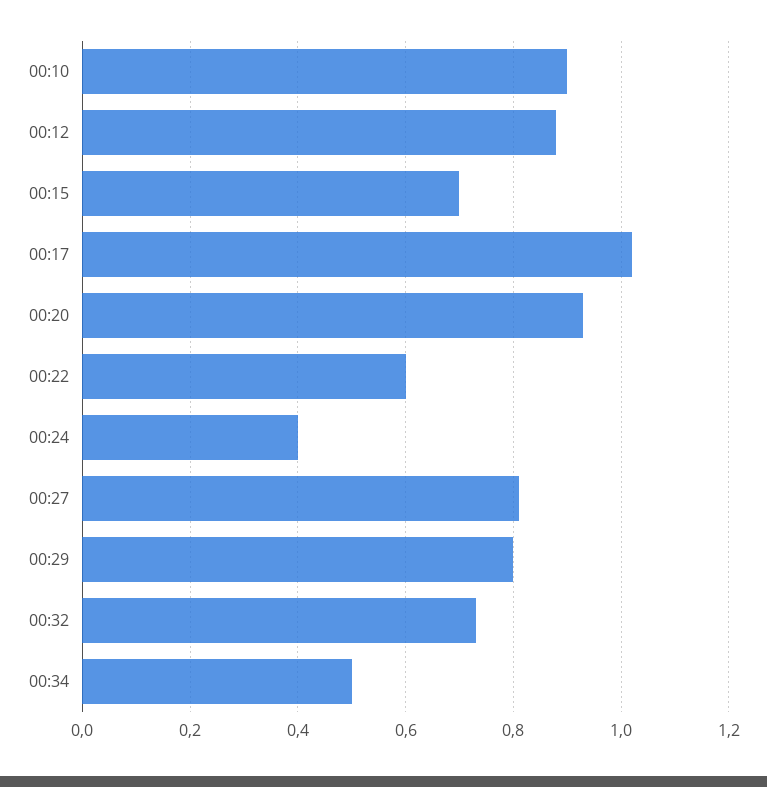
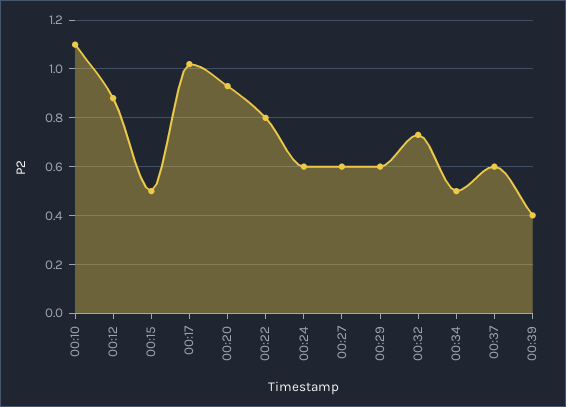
00:10: 0.9 -> 1.1
00:15: 0.7 -> 0.5
00:22: 0.6 -> 0.8
00:24: 0.4 -> 0.6
00:27: 0.8 -> 0.6
00:29: 0.8 -> 0.6
00:37: none -> 0.6
00:39: none -> 0.4

